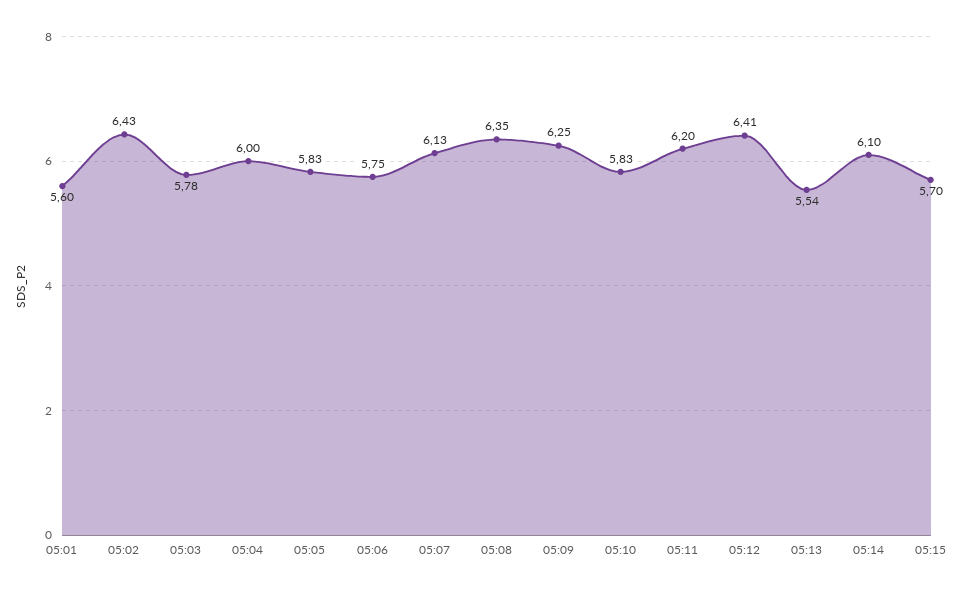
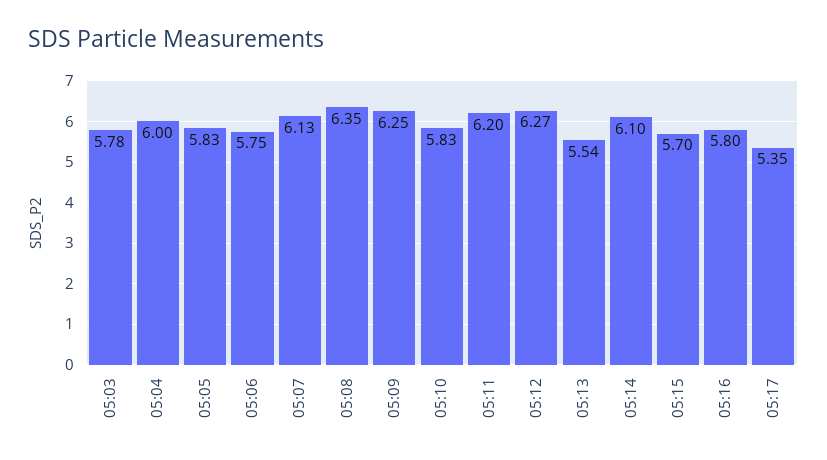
05:01: 5.6 -> none
05:02: 6.43 -> none
05:12: 6.41 -> 6.27
05:16: none -> 5.8
05:17: none -> 5.35

